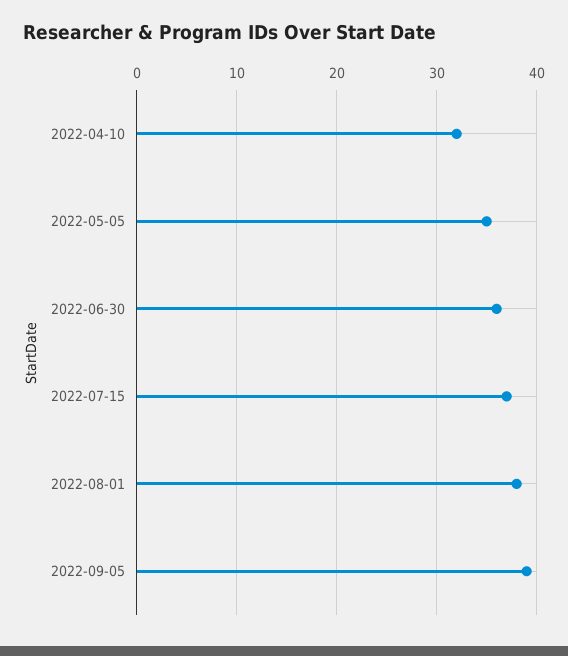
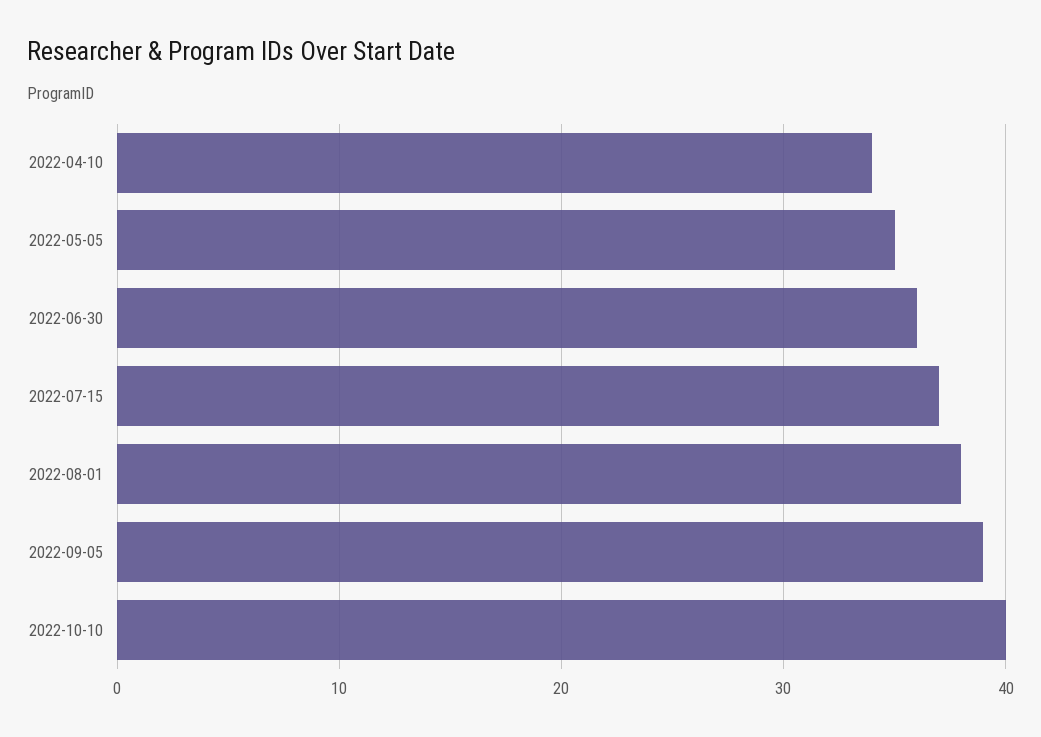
2022-04-10: 32 -> 34
2022-10-10: none -> 40

